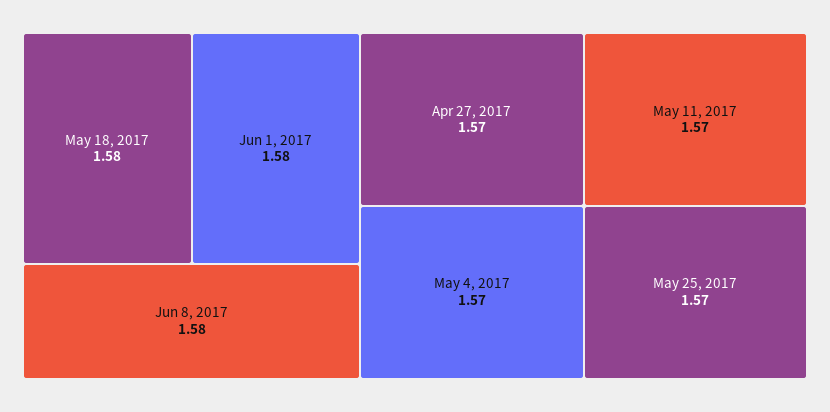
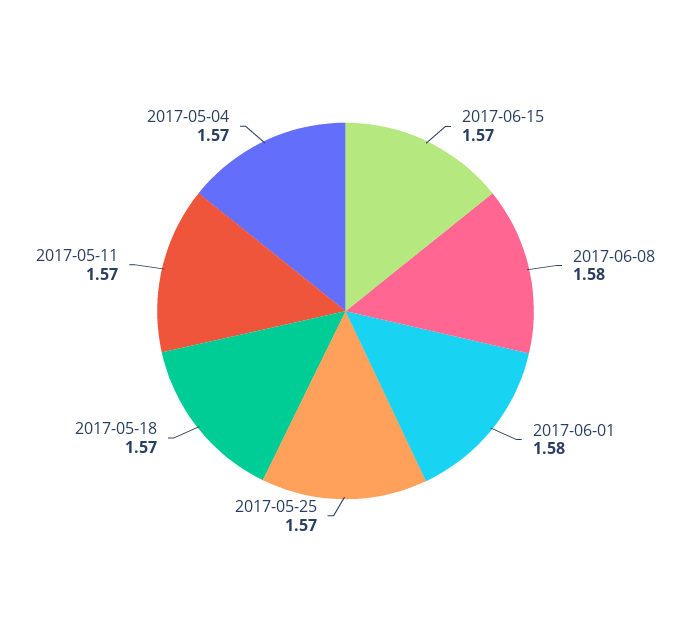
May 18, 2017: 1.58 -> 1.57
Apr 27, 2017: 1.57 -> none
2017-06-15: none -> 1.57

